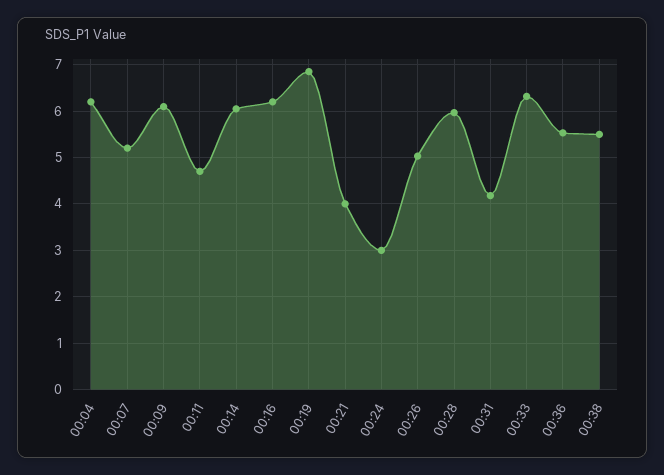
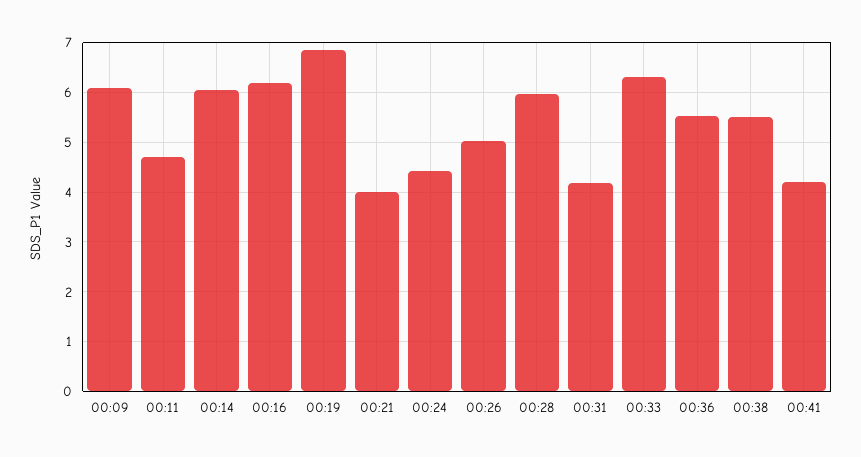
00:04: 6.2 -> none
00:07: 5.2 -> none
00:24: 3 -> 4.4
00:41: none -> 4.2

